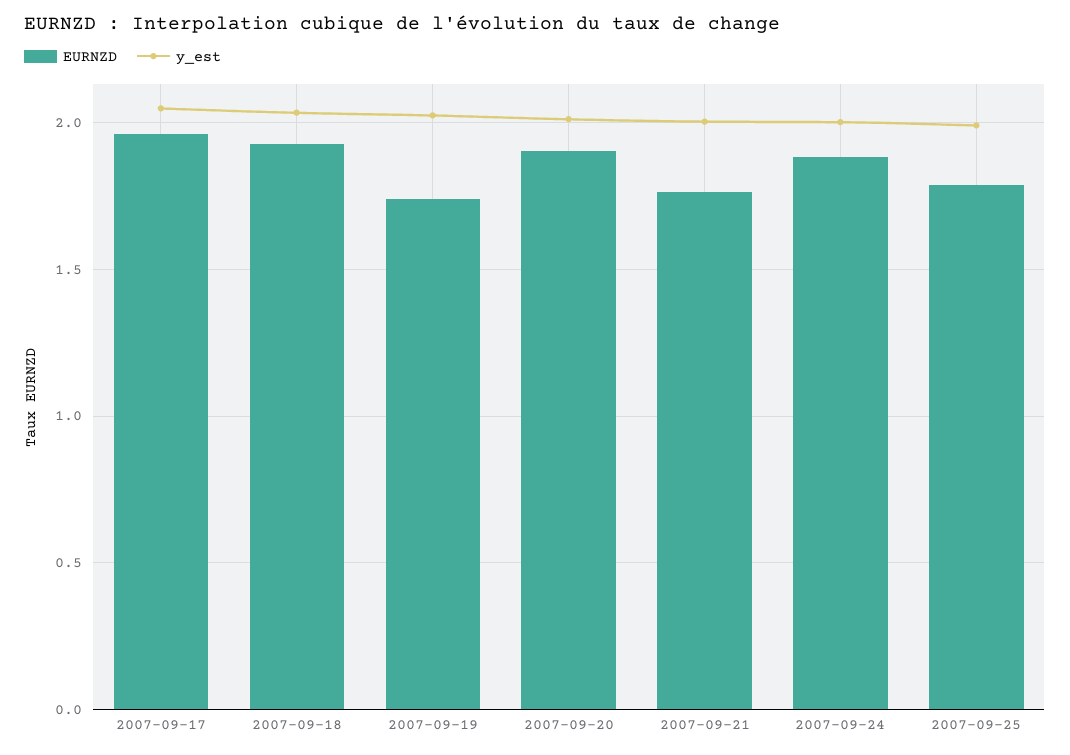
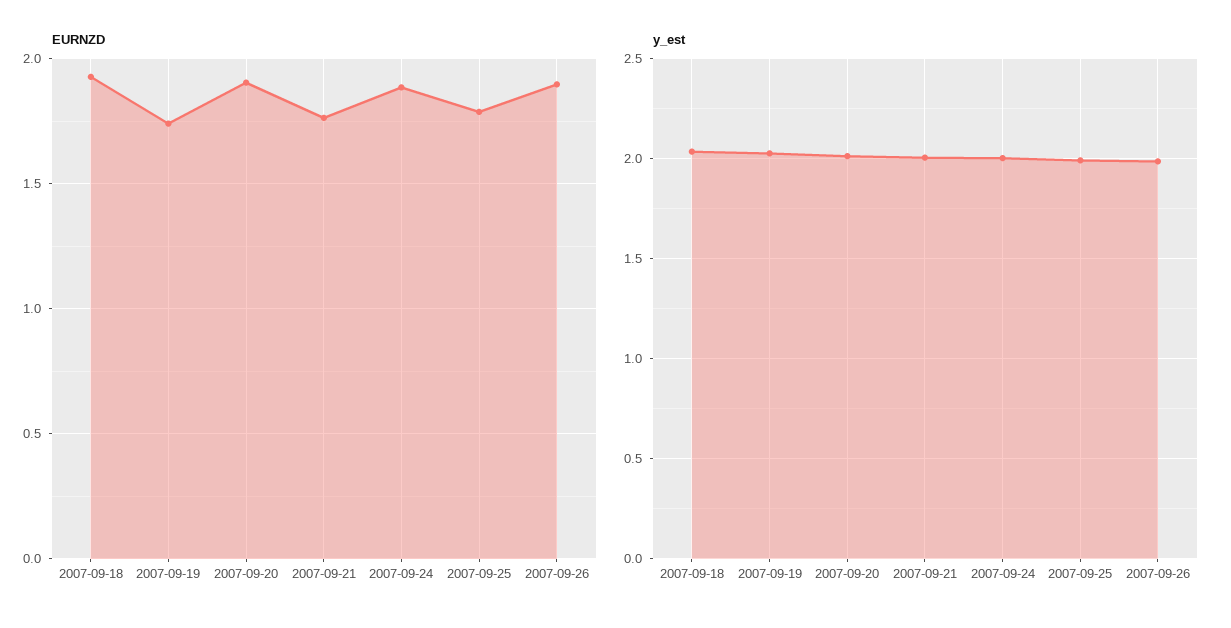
EURNZD, 2007-09-17: 1.95 -> none
y_est, 2007-09-17: 2.05 -> none
EURNZD, 2007-09-26: none -> 1.9
y_est, 2007-09-26: none -> 2

